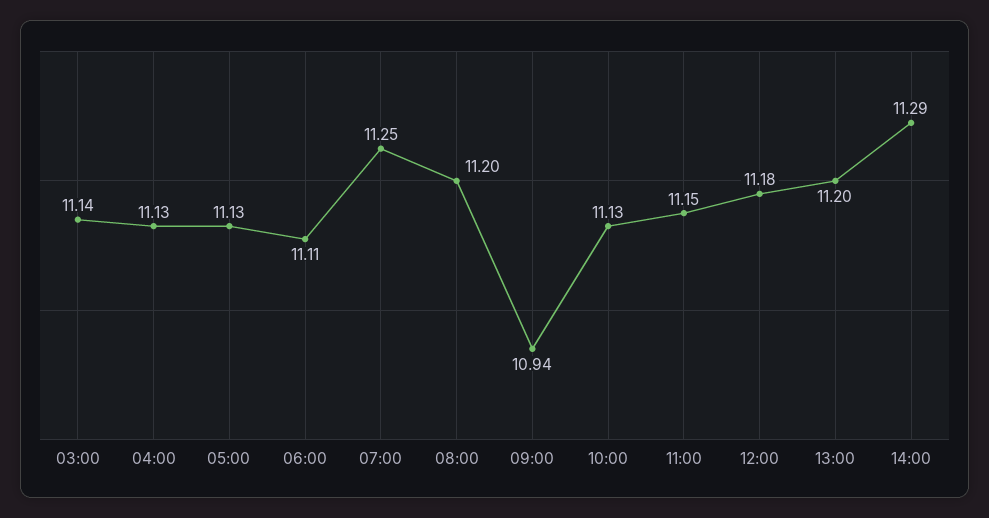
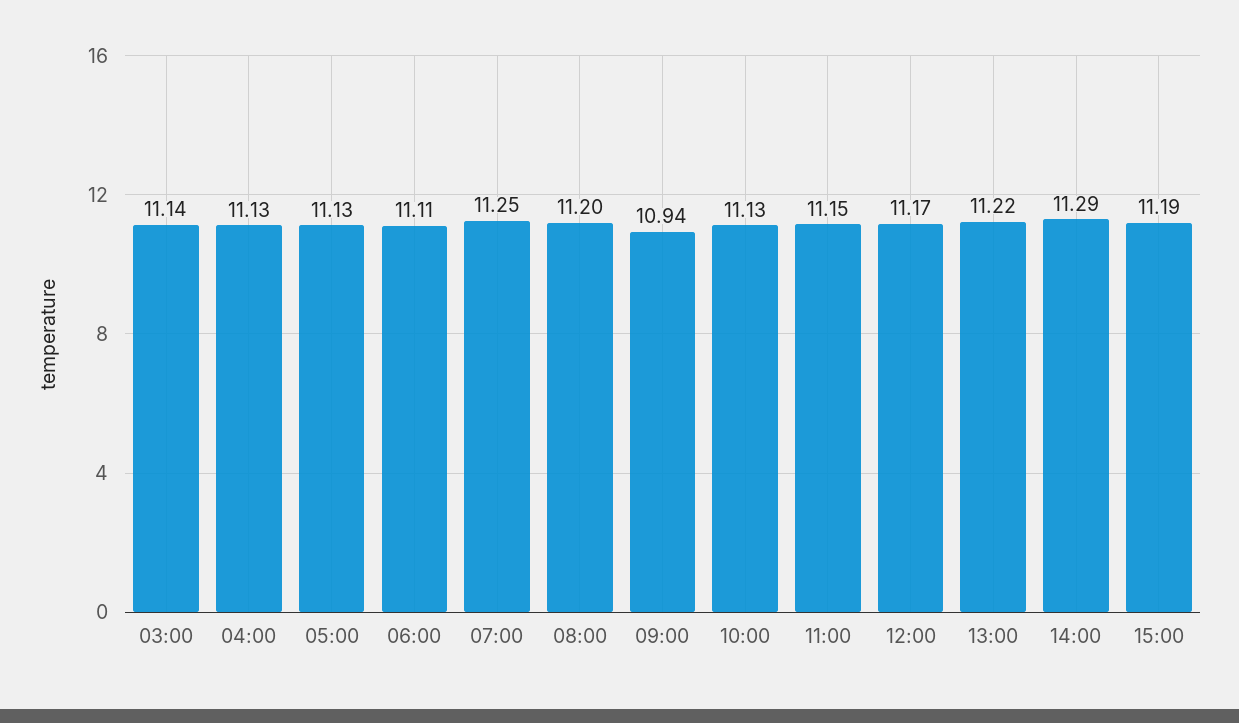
12:00: 11.18 -> 11.17
13:00: 11.2 -> 11.22
15:00: none -> 11.19

